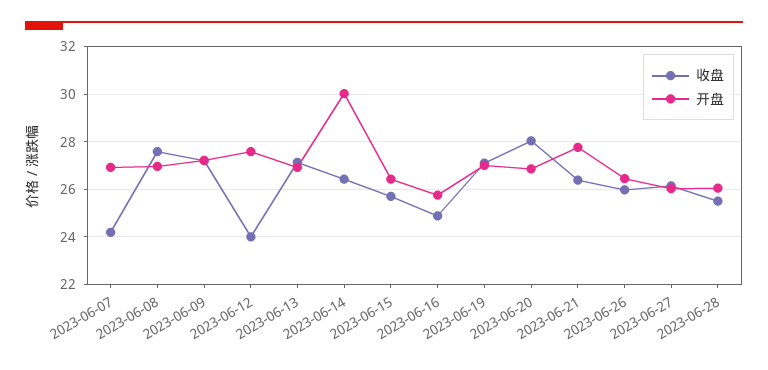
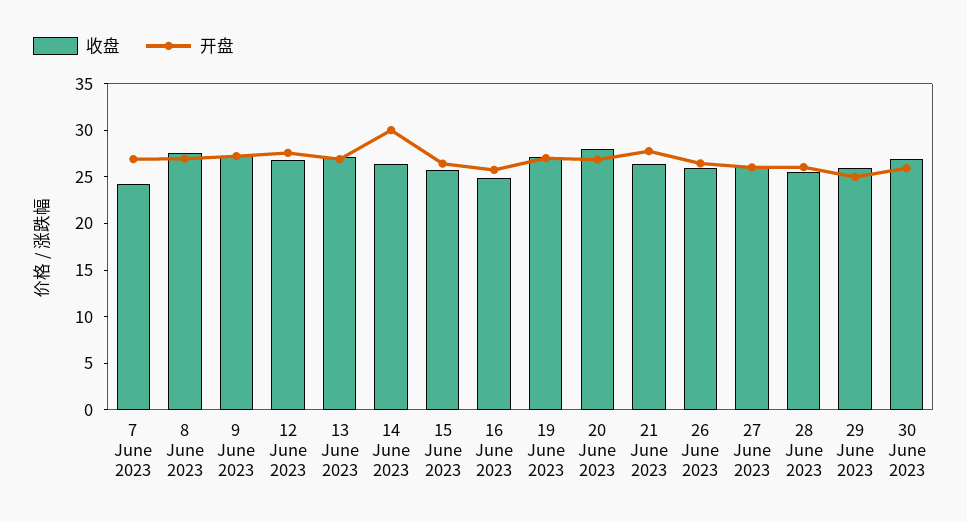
收盘, 2023-06-12: 24 -> 27
收盘, 29 June 2023: none -> 26
开盘, 29 June 2023: none -> 25
收盘, 30 June 2023: none -> 27
开盘, 30 June 2023: none -> 26

